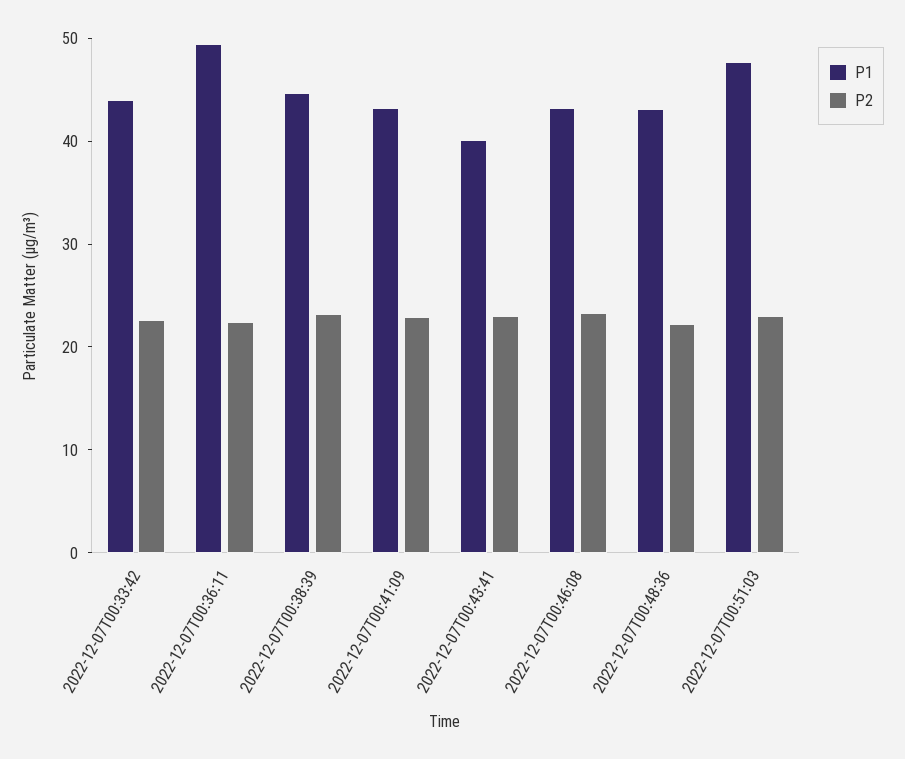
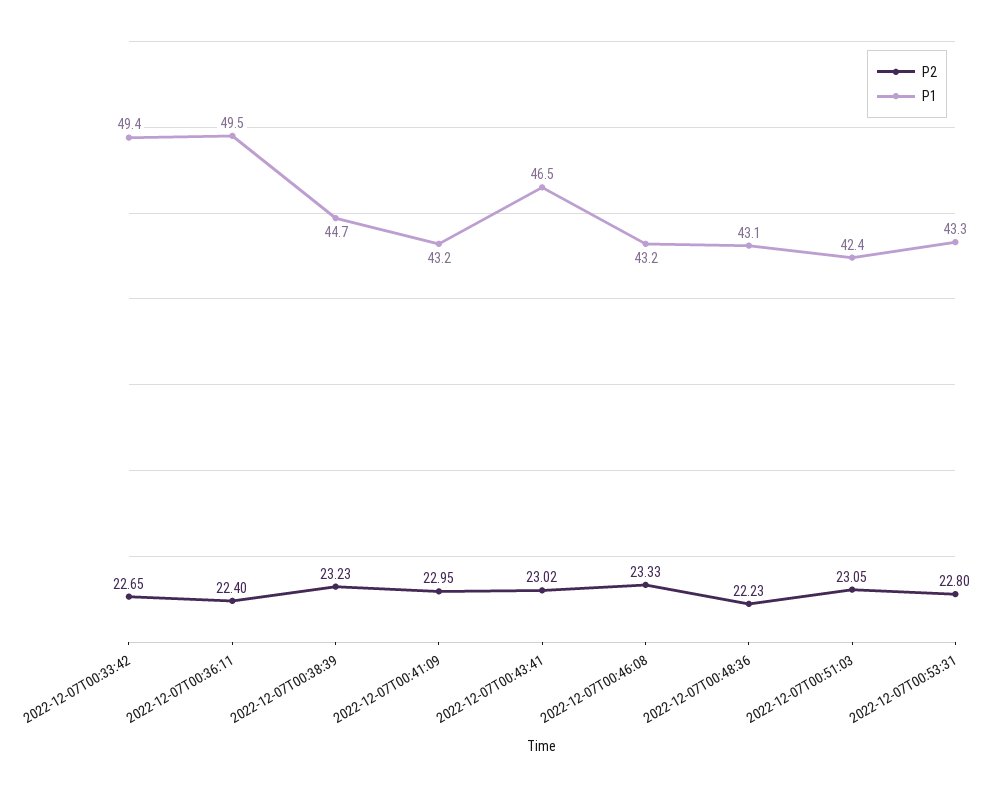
P1, 2022-12-07T00:33:42: 44 -> 49.4
P1, 2022-12-07T00:43:41: 40 -> 46.5
P1, 2022-12-07T00:51:03: 48 -> 42.4
P2, 2022-12-07T00:53:31: none -> 22.8
P1, 2022-12-07T00:53:31: none -> 43.3

